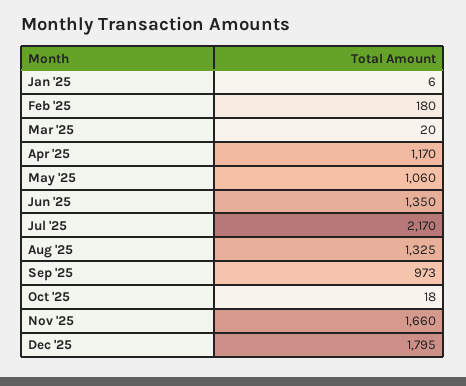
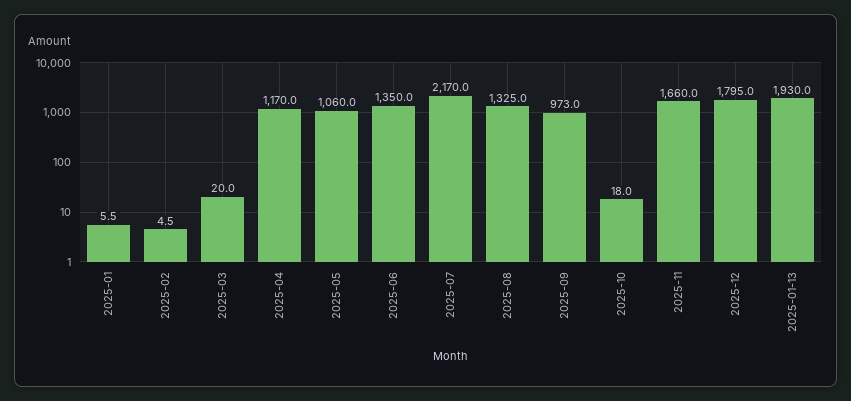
Feb '25: 180 -> 4.5
2025-01-13: none -> 1930

